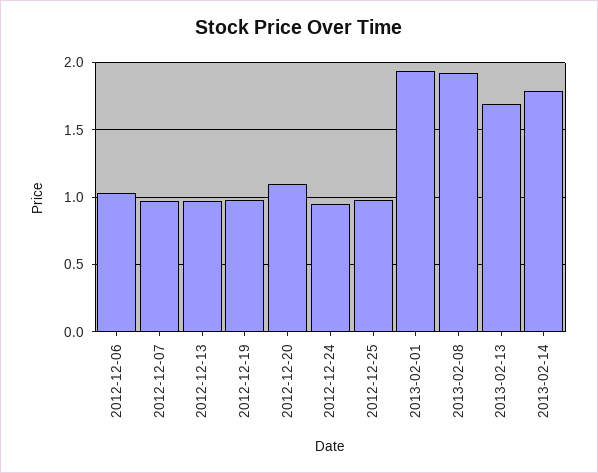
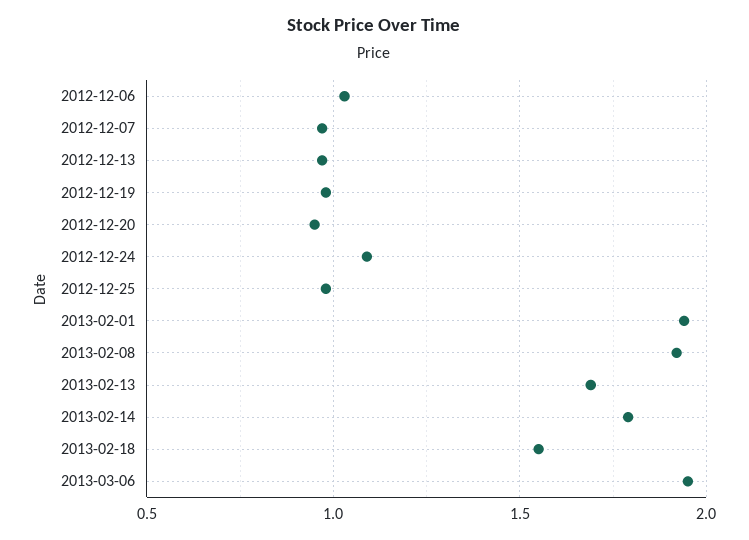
2012-12-20: 1.1 -> 0.95
2012-12-24: 0.95 -> 1.1
2013-02-18: none -> 1.55
2013-03-06: none -> 1.95

